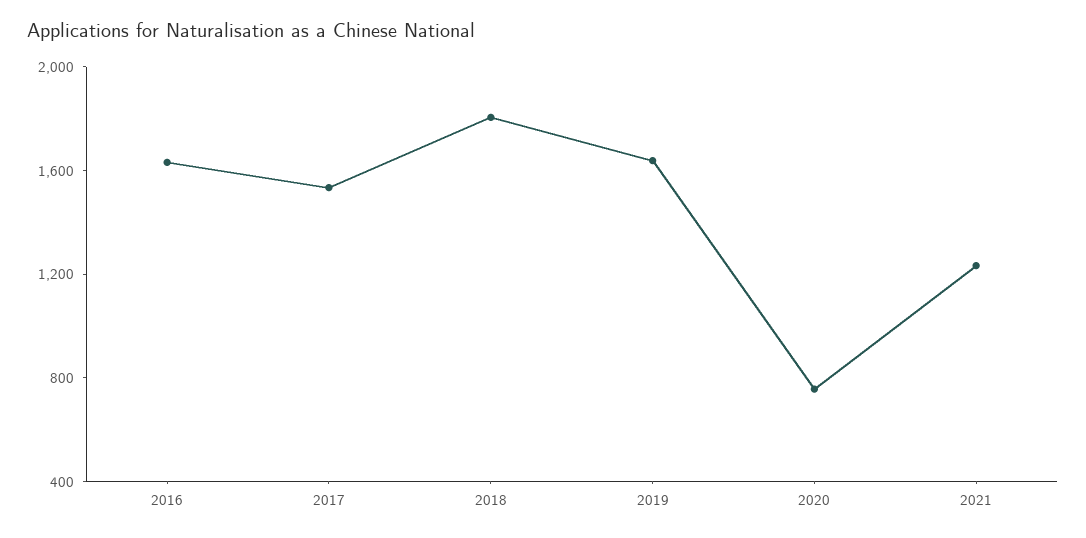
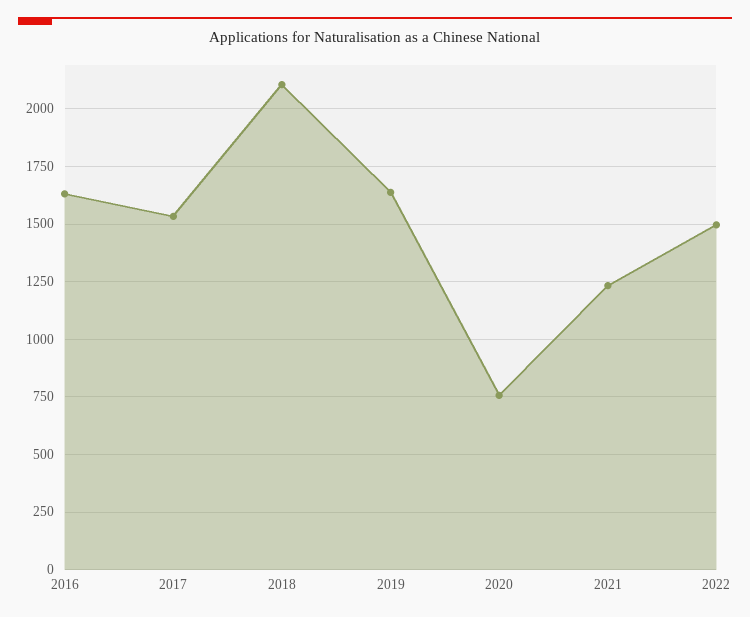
2018: 1800 -> 2100
2022: none -> 1500

